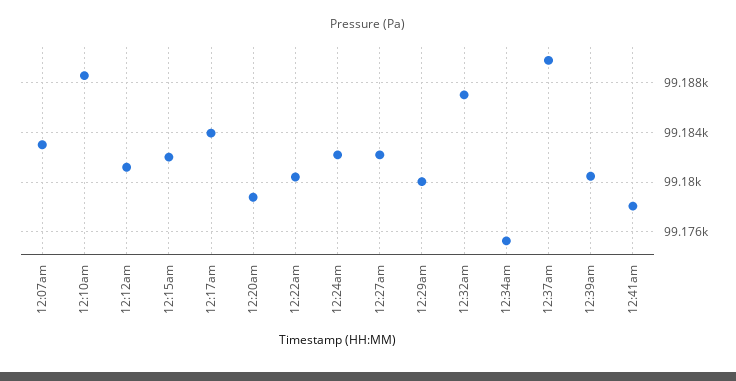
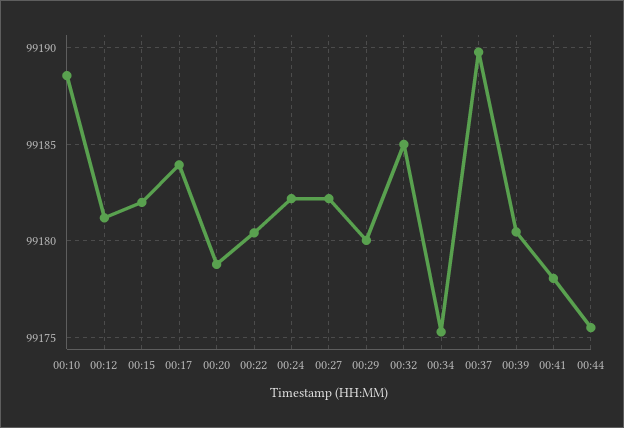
12:07am: 99183 -> none
12:32am: 99187 -> 99185
00:44: none -> 99175.5

